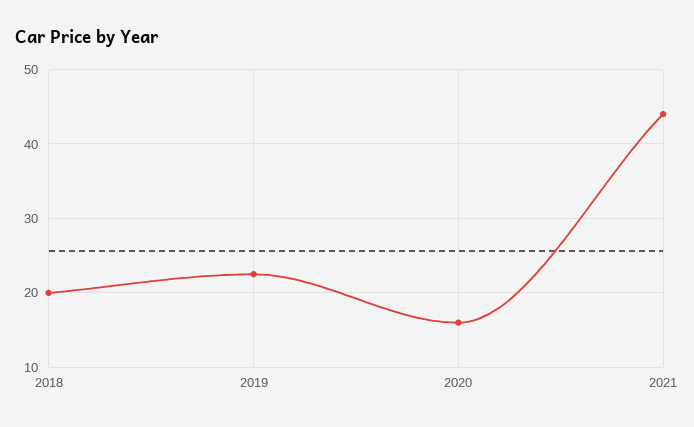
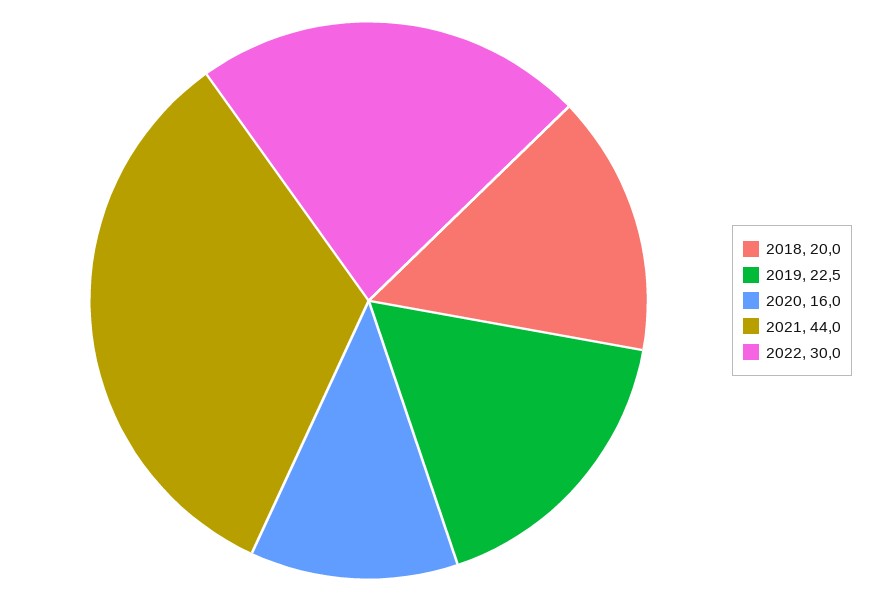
2022: none -> 30

